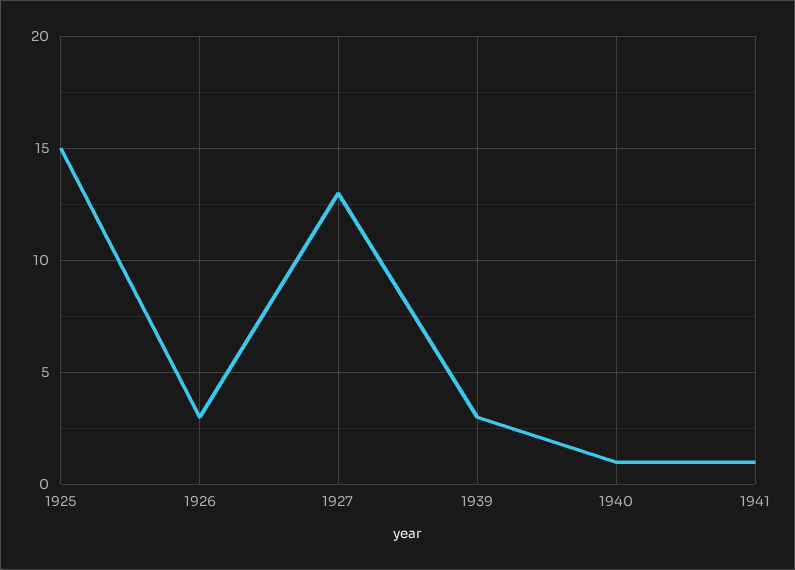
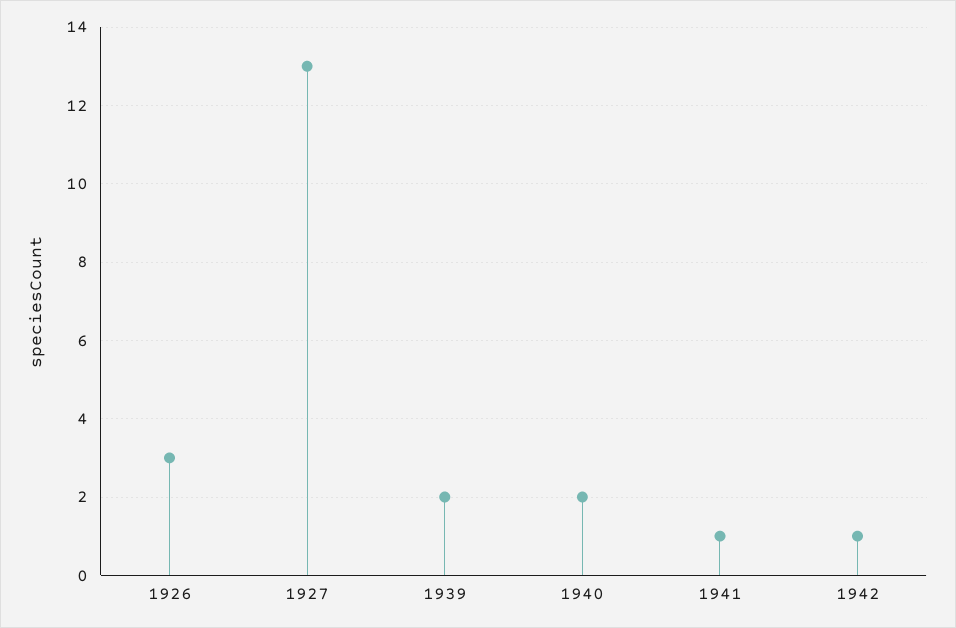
1925: 15 -> none
1939: 3 -> 2
1940: 1 -> 2
1942: none -> 1

